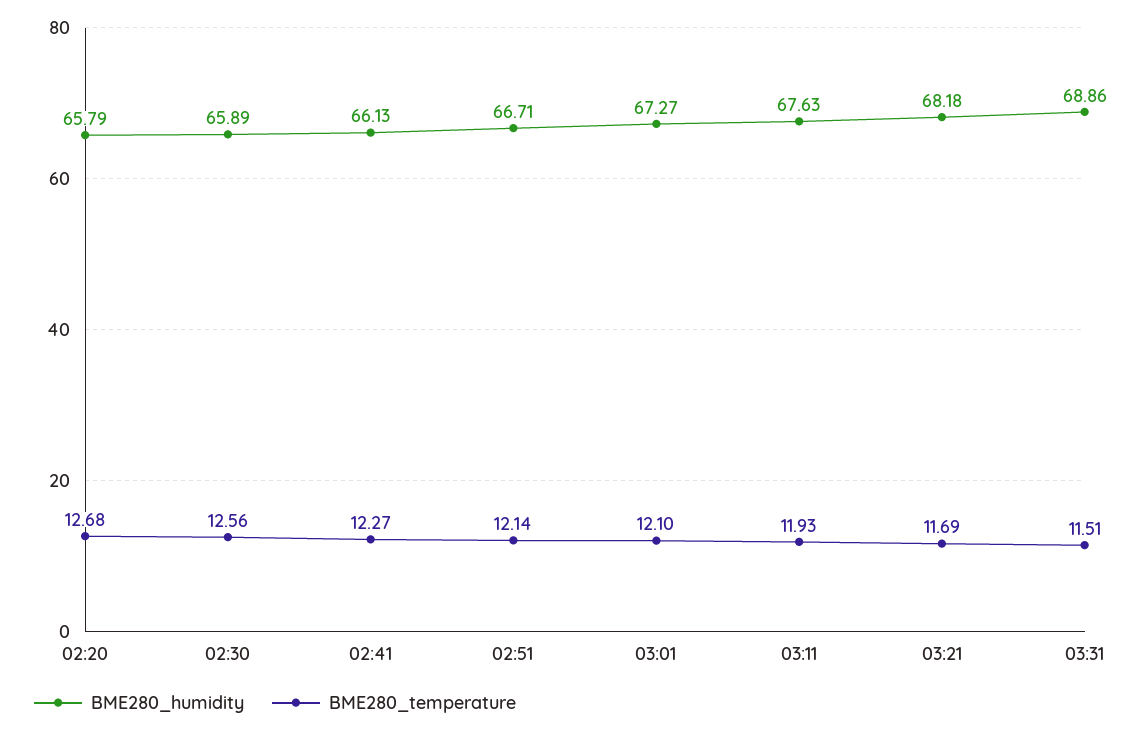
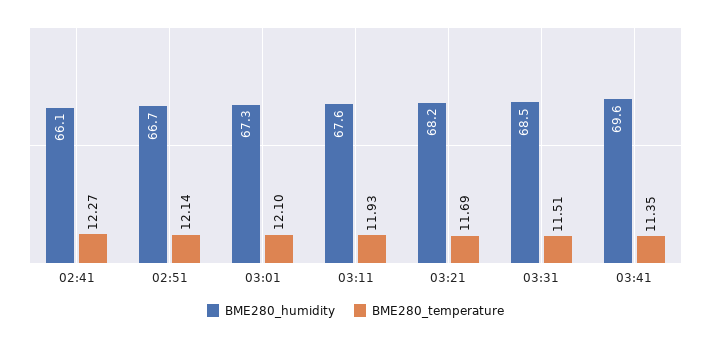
BME280_humidity, 02:20: 65.79 -> none
BME280_temperature, 02:20: 12.68 -> none
BME280_humidity, 02:30: 65.89 -> none
BME280_temperature, 02:30: 12.56 -> none
BME280_humidity, 03:31: 68.86 -> 68.5
BME280_humidity, 03:41: none -> 69.6
BME280_temperature, 03:41: none -> 11.35

